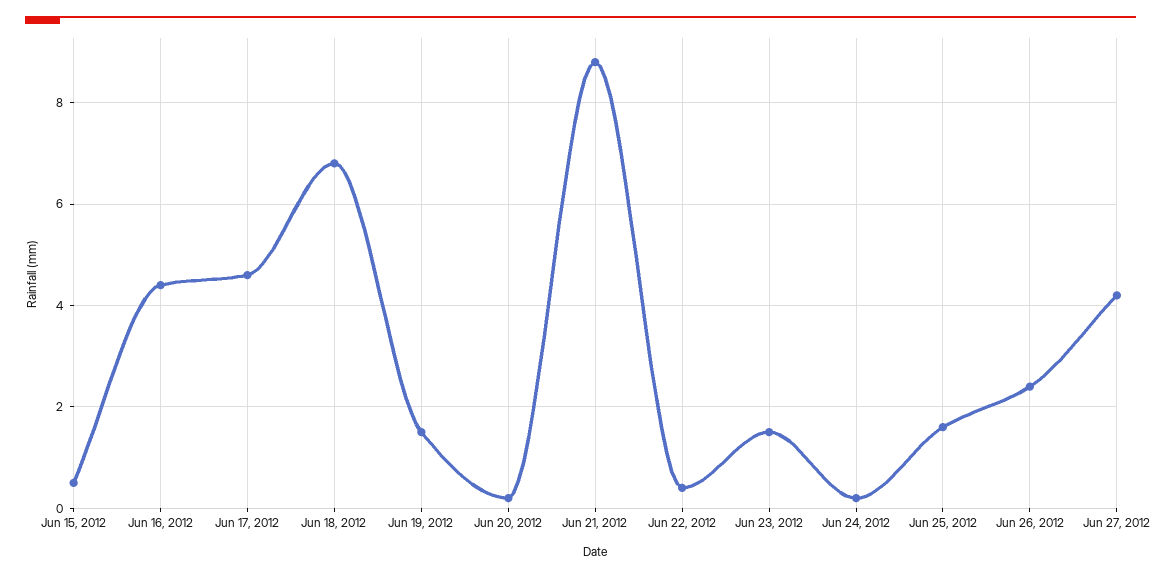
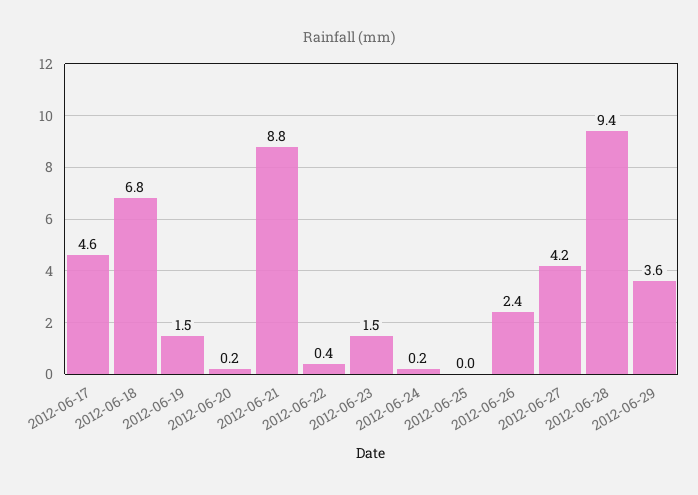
Jun 15, 2012: 0.5 -> none
Jun 16, 2012: 4.5 -> none
Jun 25, 2012: 1.5 -> 0
2012-06-28: none -> 9.4
2012-06-29: none -> 3.6

